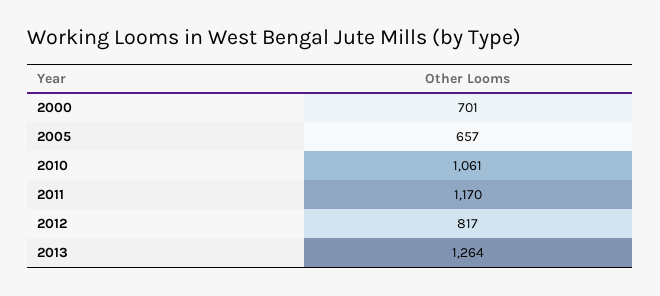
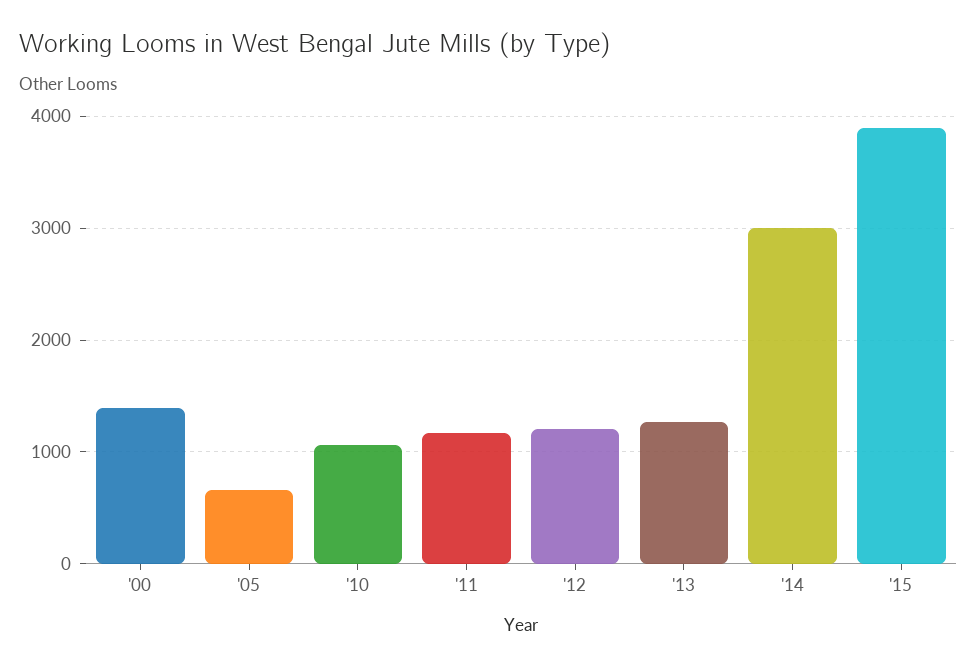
2000: 701 -> 1400
2012: 817 -> 1200
'14: none -> 3000
'15: none -> 3900

